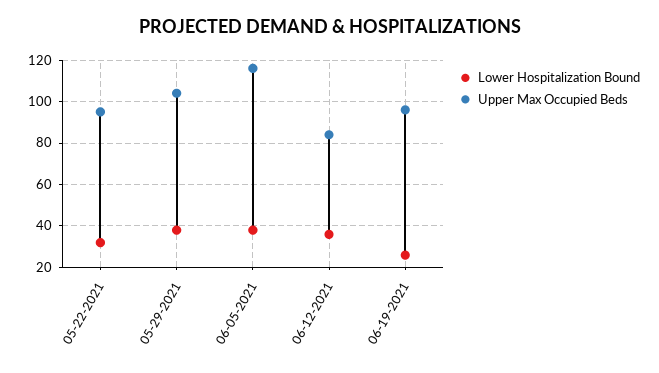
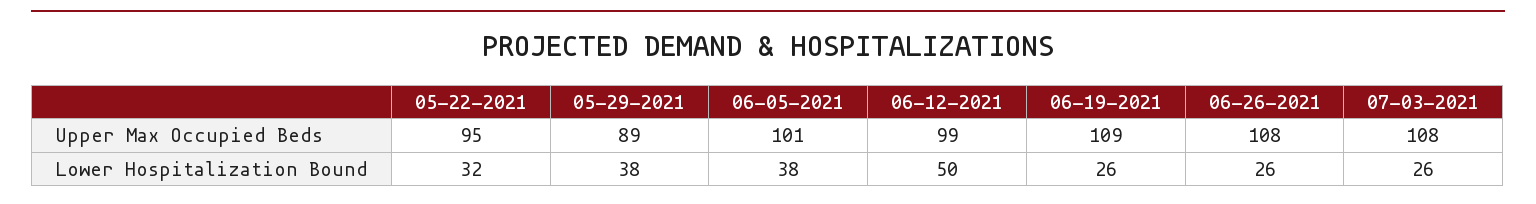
Upper Max Occupied Beds, 05-29-2021: 105 -> 89
Upper Max Occupied Beds, 06-05-2021: 115 -> 101
Lower Hospitalization Bound, 06-12-2021: 35 -> 50
Upper Max Occupied Beds, 06-12-2021: 85 -> 99
Upper Max Occupied Beds, 06-19-2021: 95 -> 109
Upper Max Occupied Beds, 06-26-2021: none -> 108
Upper Max Occupied Beds, 07-03-2021: none -> 108
Lower Hospitalization Bound, 06-26-2021: none -> 26
Lower Hospitalization Bound, 07-03-2021: none -> 26

